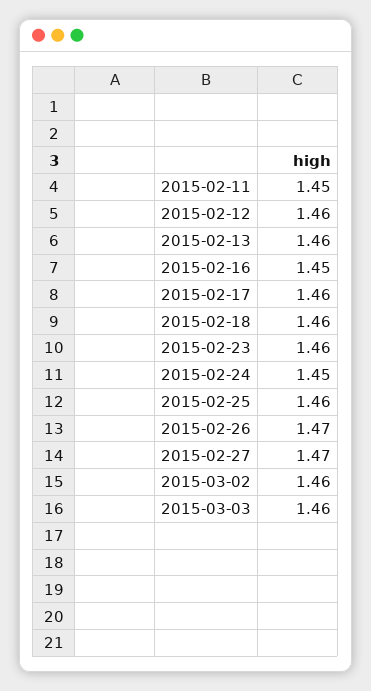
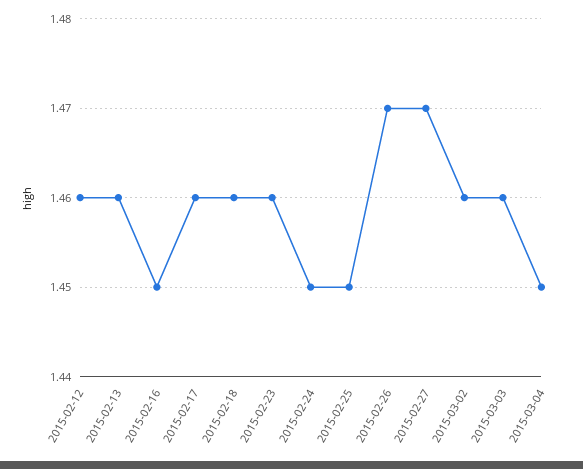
2015-02-11: 1.45 -> none
2015-02-25: 1.46 -> 1.45
2015-03-04: none -> 1.45

